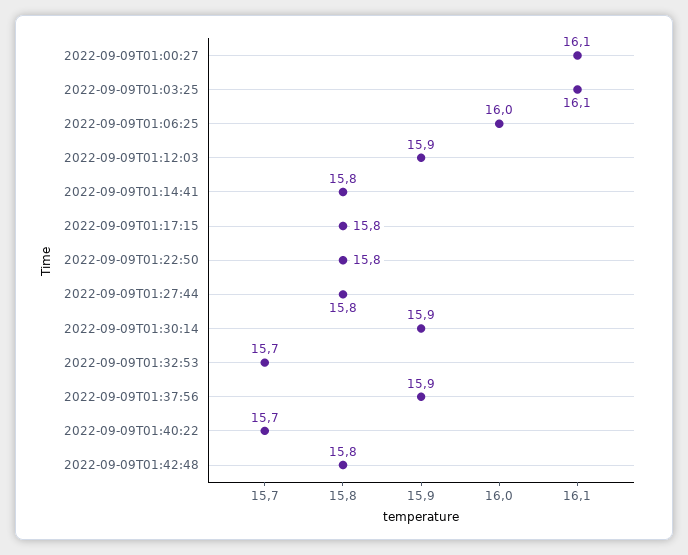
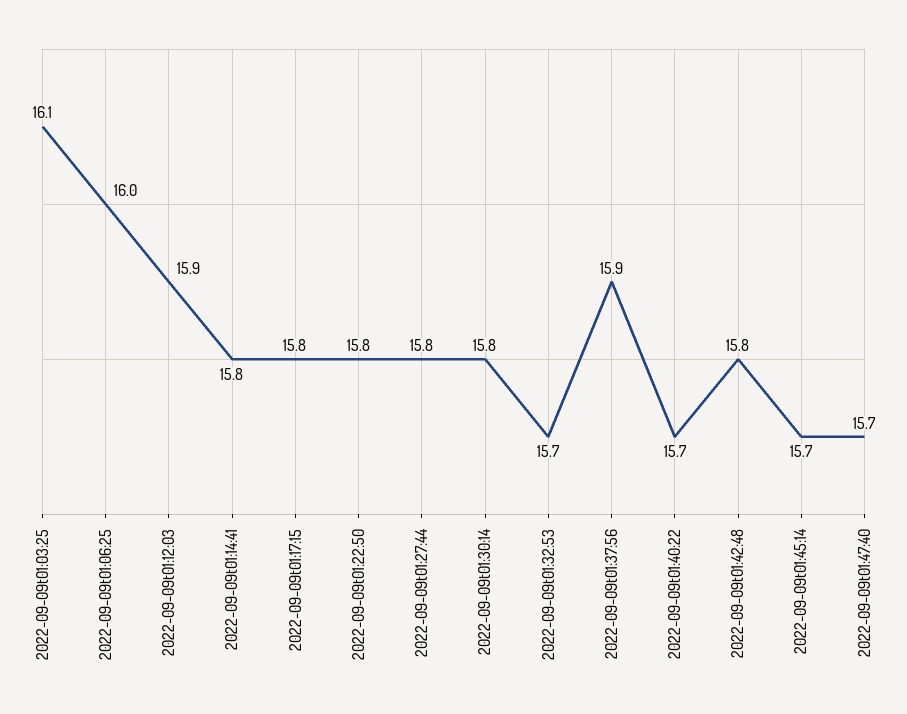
2022-09-09T01:00:27: 16.1 -> none
2022-09-09T01:30:14: 15.9 -> 15.8
2022-09-09t01:45:14: none -> 15.7
2022-09-09t01:47:40: none -> 15.7

